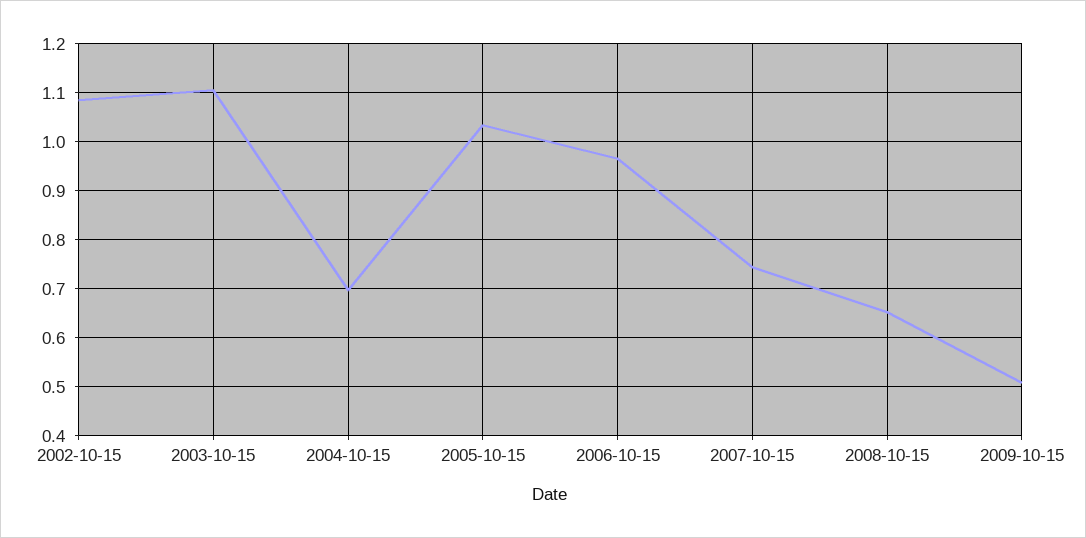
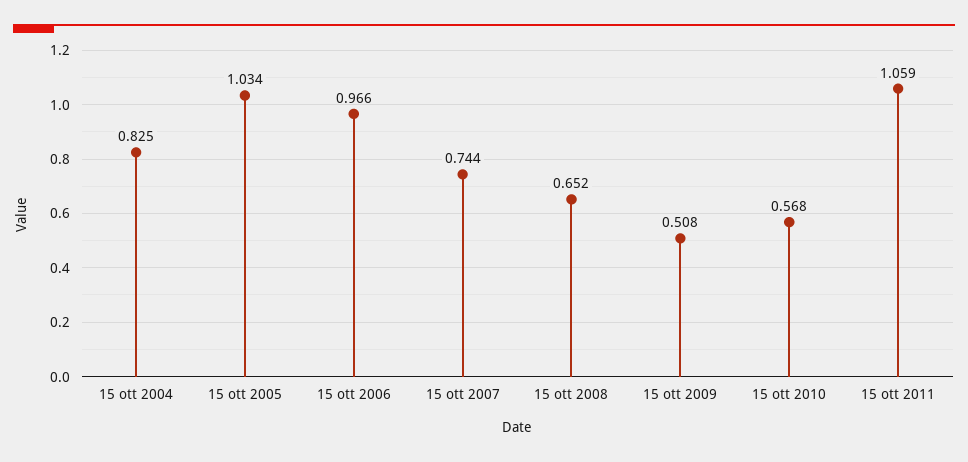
2002-10-15: 1.08 -> none
2003-10-15: 1.1 -> none
2004-10-15: 0.7 -> 0.825
15 ott 2010: none -> 0.568
15 ott 2011: none -> 1.059

